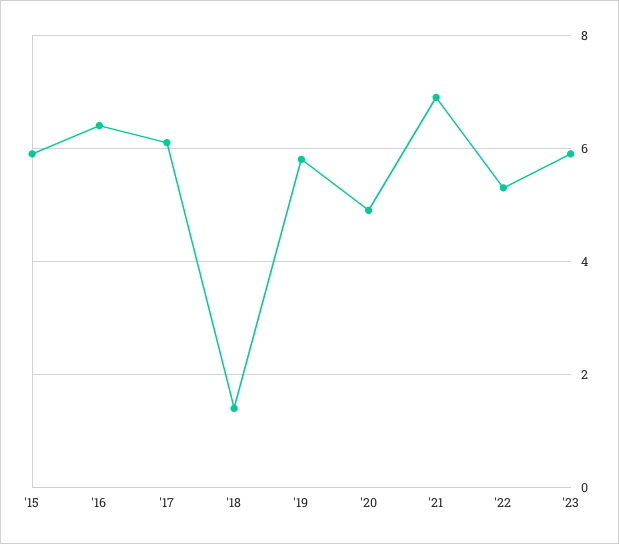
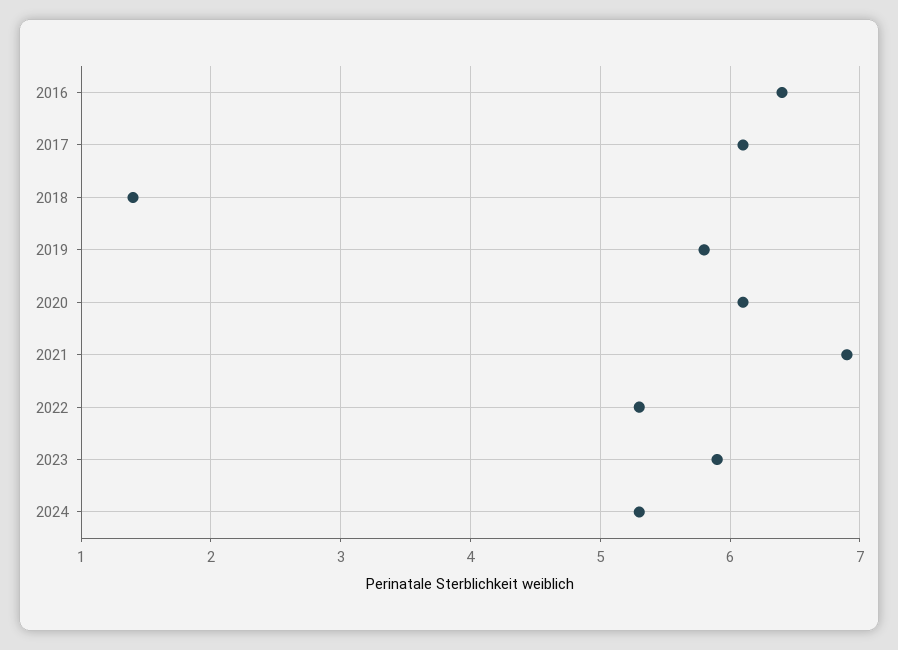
'15: 6 -> none
'20: 5 -> 6.1
2024: none -> 5.3

